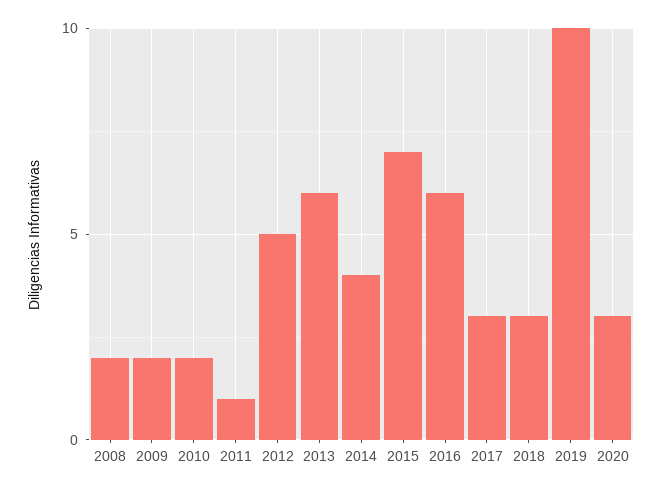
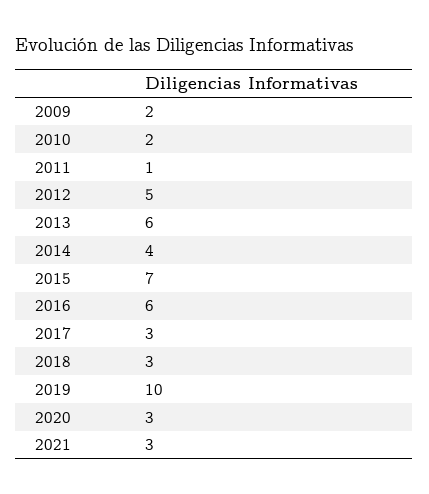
2008: 2 -> none
2021: none -> 3

